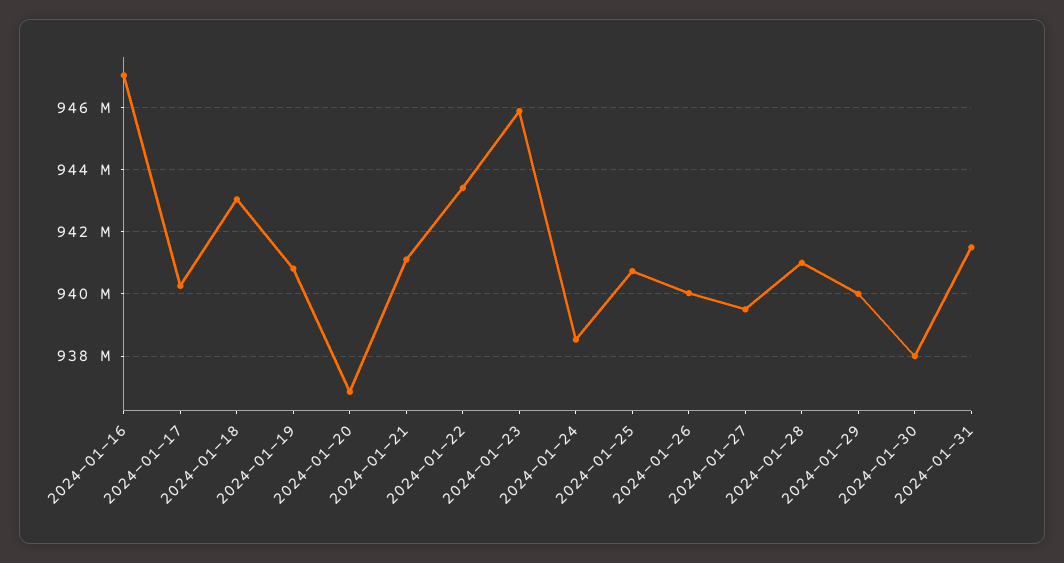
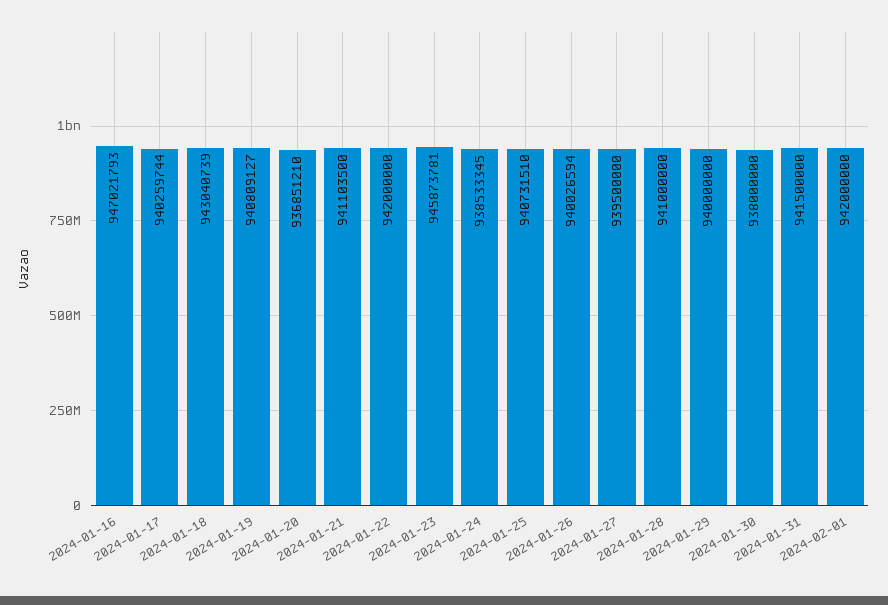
2024-01-22: 943400000 -> 942000000
2024-02-01: none -> 942000000

